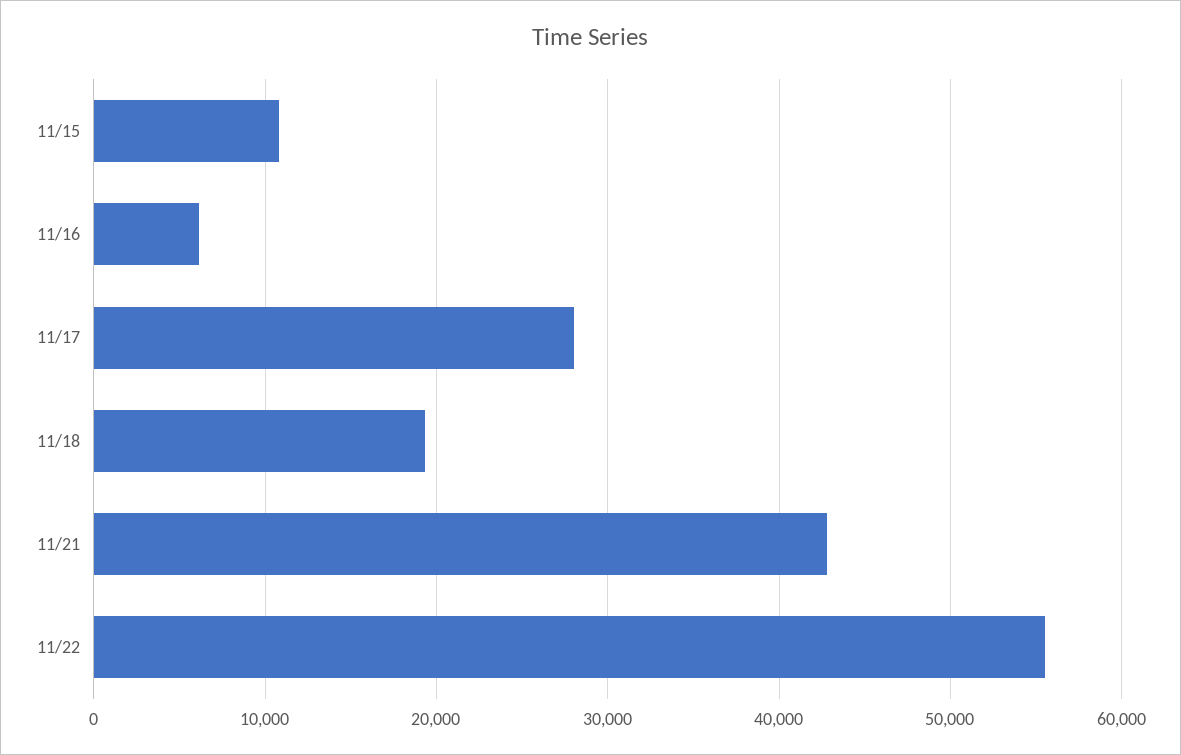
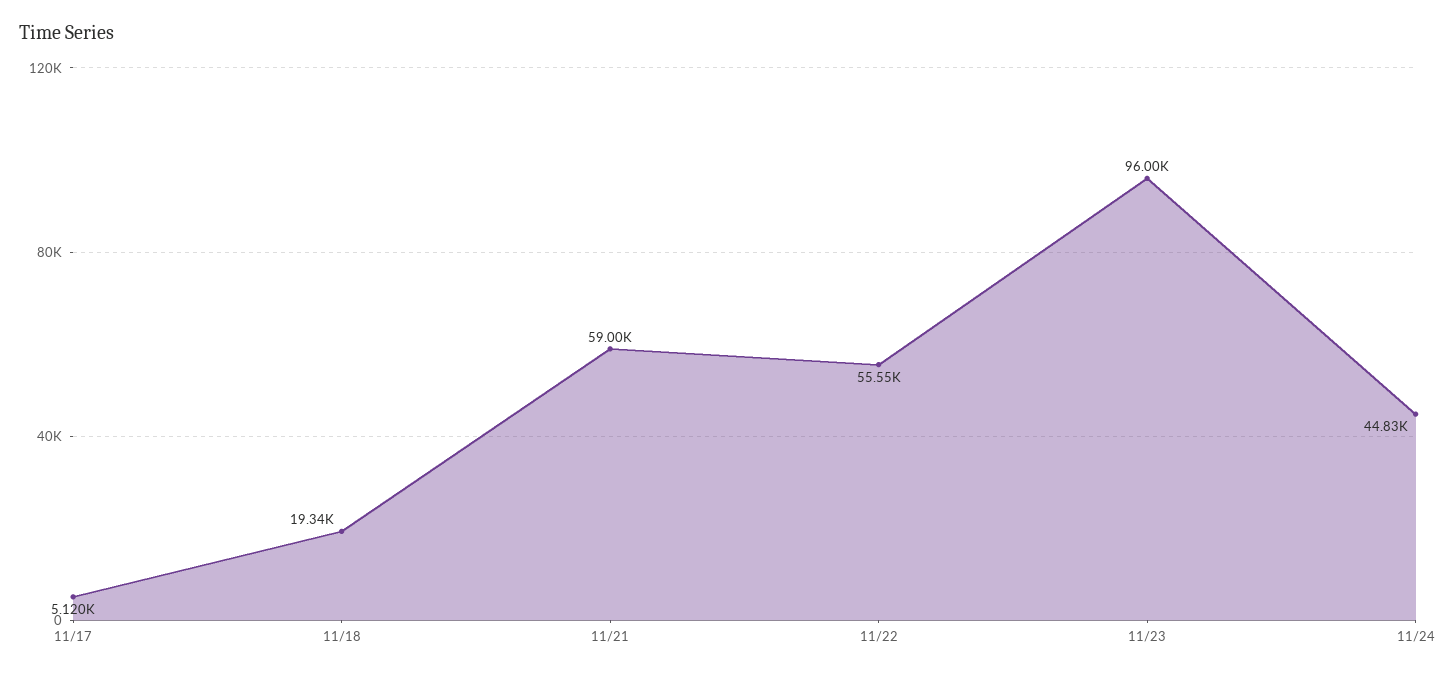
11/15: 11000 -> none
11/16: 6000 -> none
11/17: 28000 -> 5120
11/21: 43000 -> 59000
11/23: none -> 96000
11/24: none -> 44830

